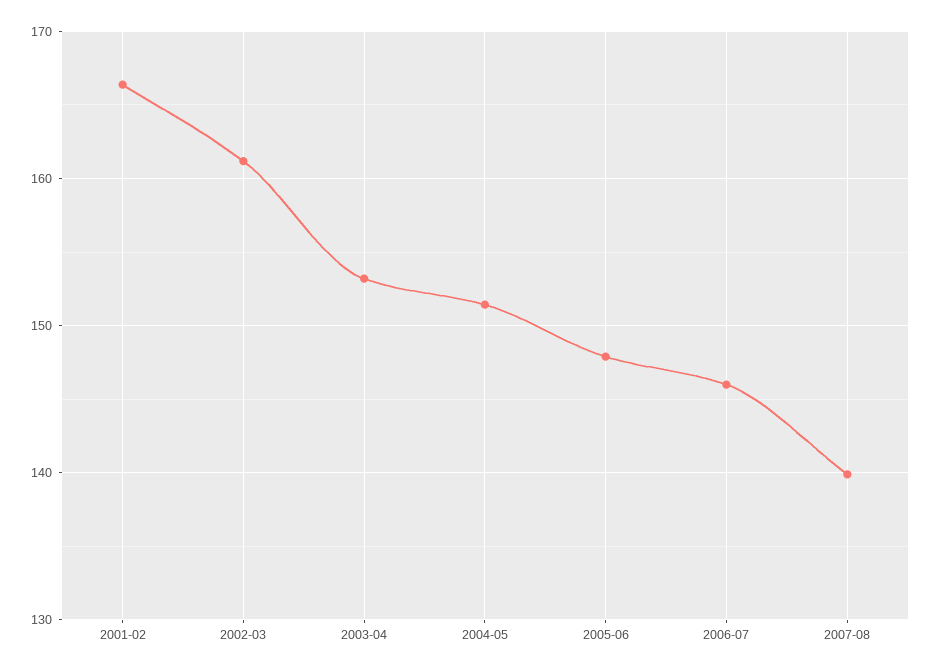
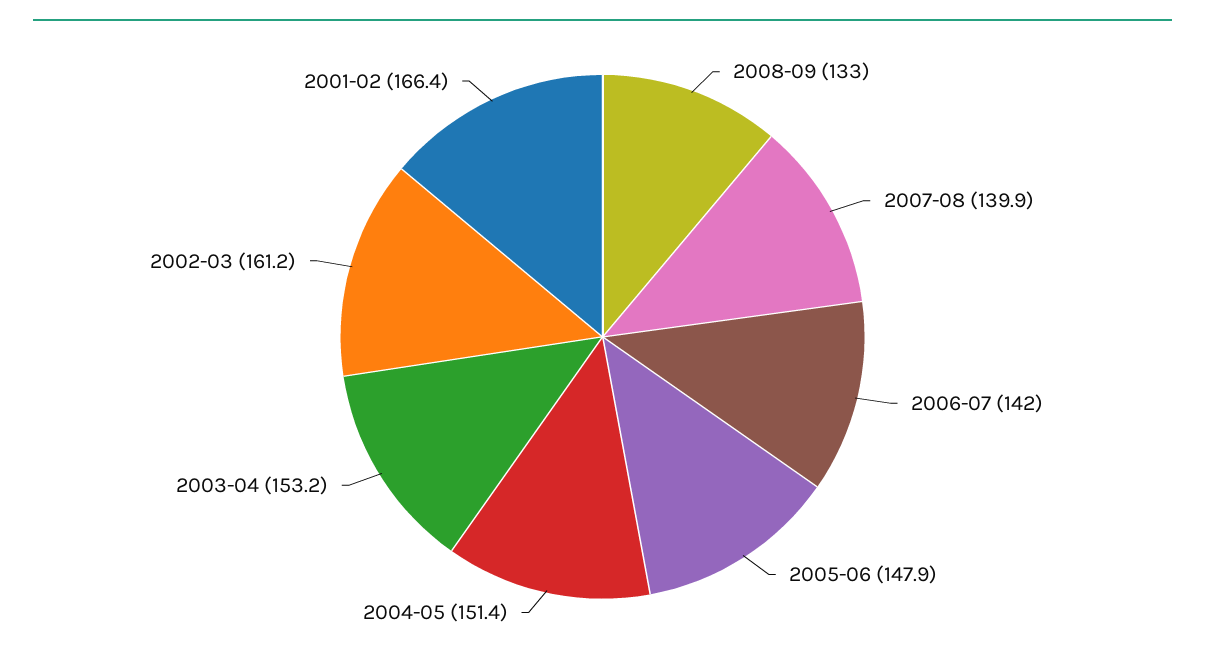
2006-07: 146 -> 142
2008-09: none -> 133

